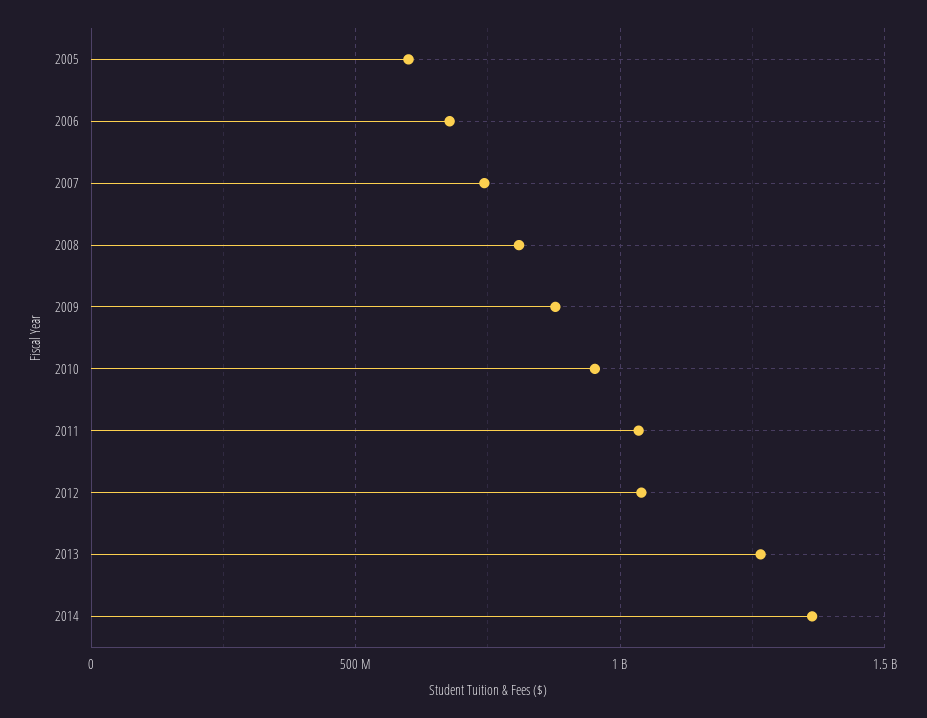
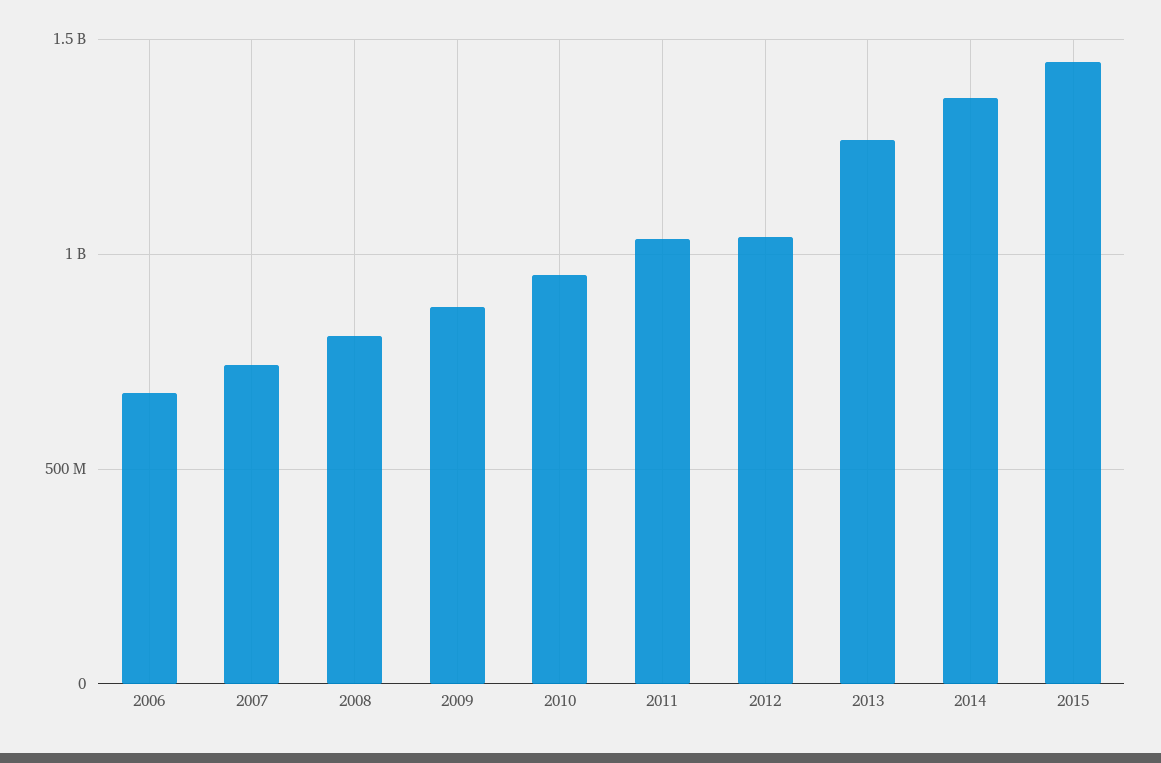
2005: 600000000 -> none
2015: none -> 1450000000

